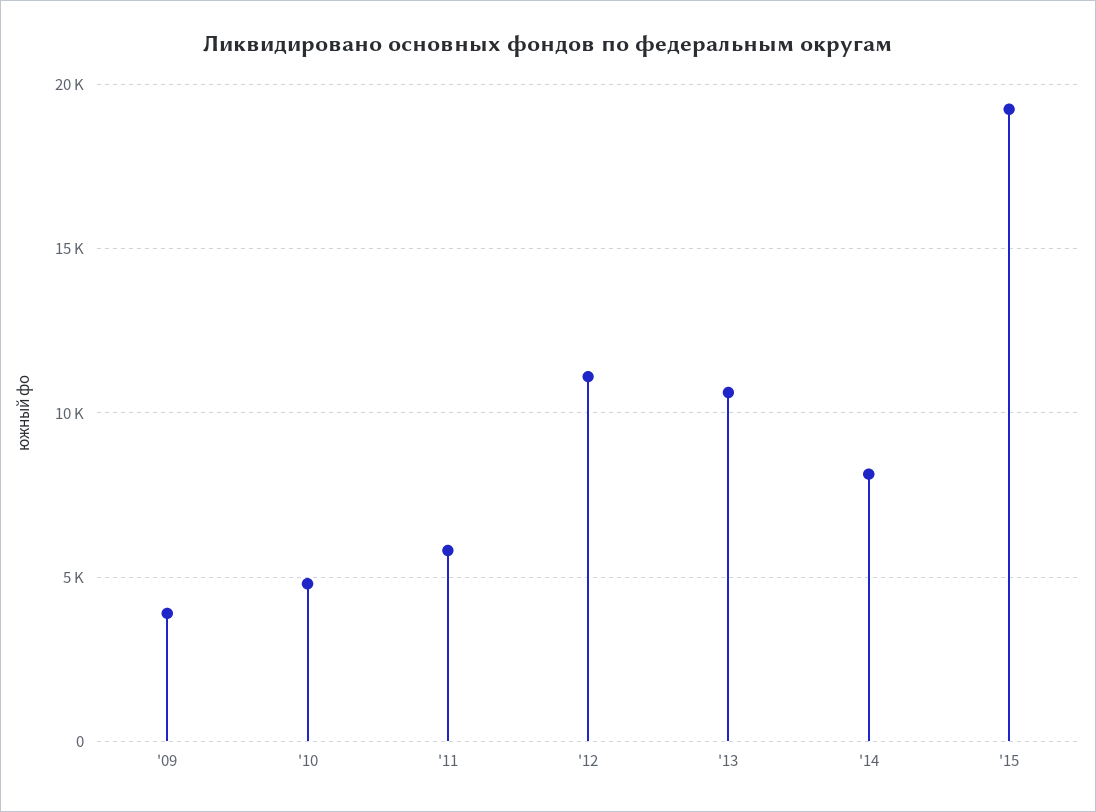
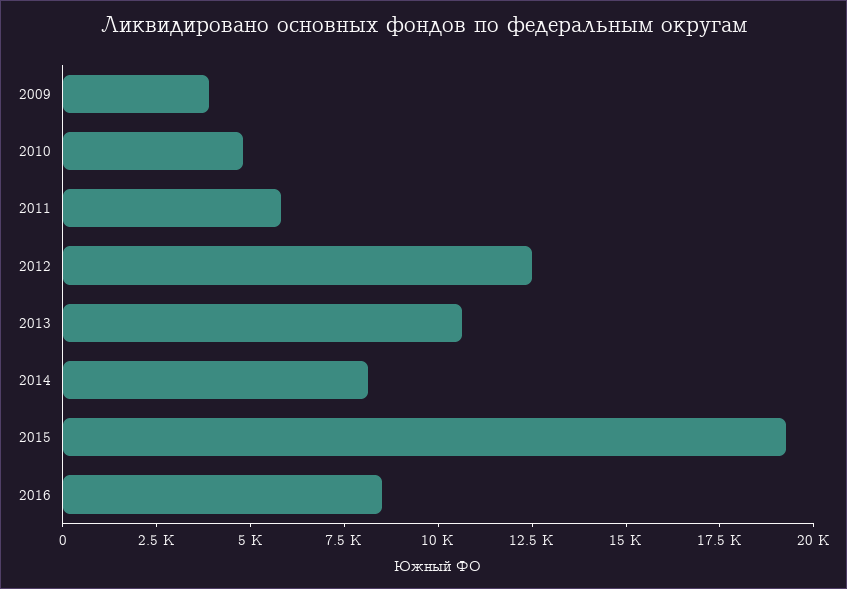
'12: 11000 -> 12500
2016: none -> 8500

